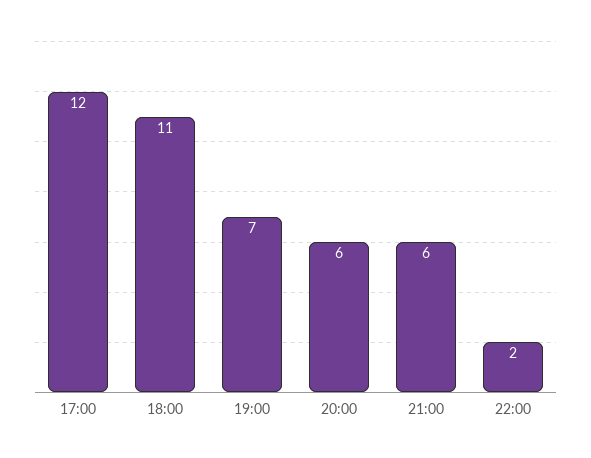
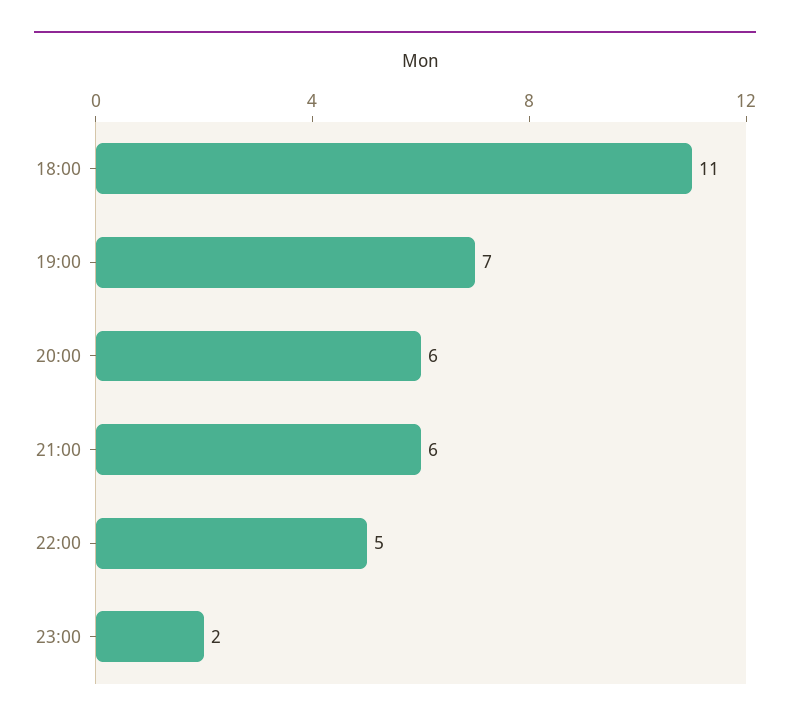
17:00: 12 -> none
22:00: 2 -> 5
23:00: none -> 2

